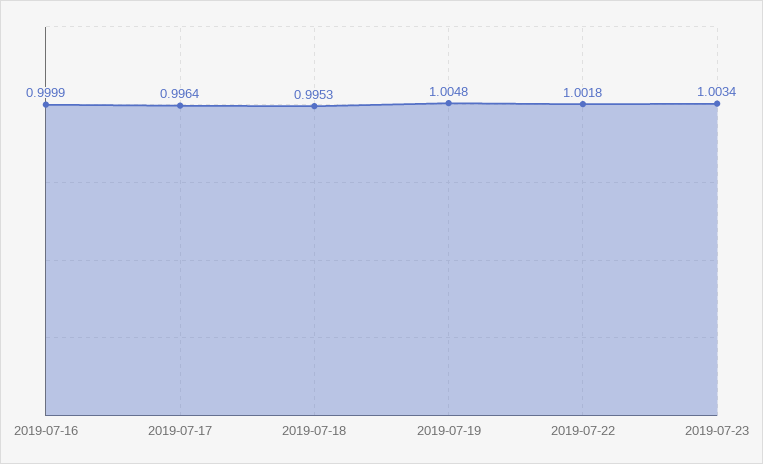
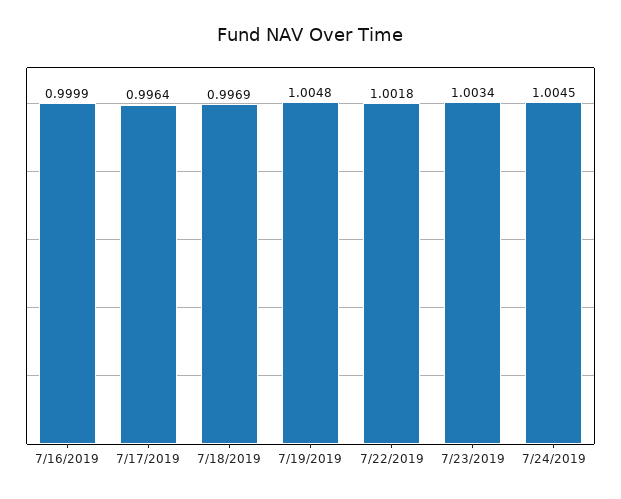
2019-07-18: 0.9953 -> 0.9969
7/24/2019: none -> 1.0045

